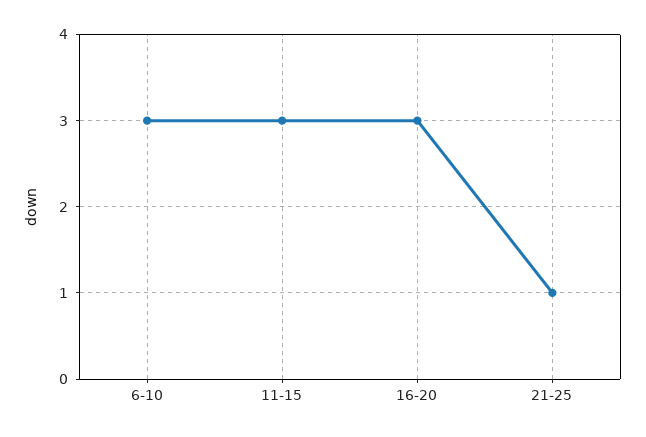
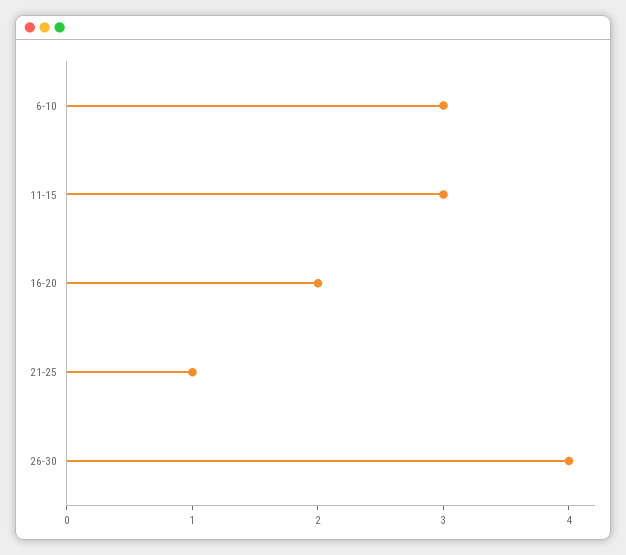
16-20: 3 -> 2
26-30: none -> 4

